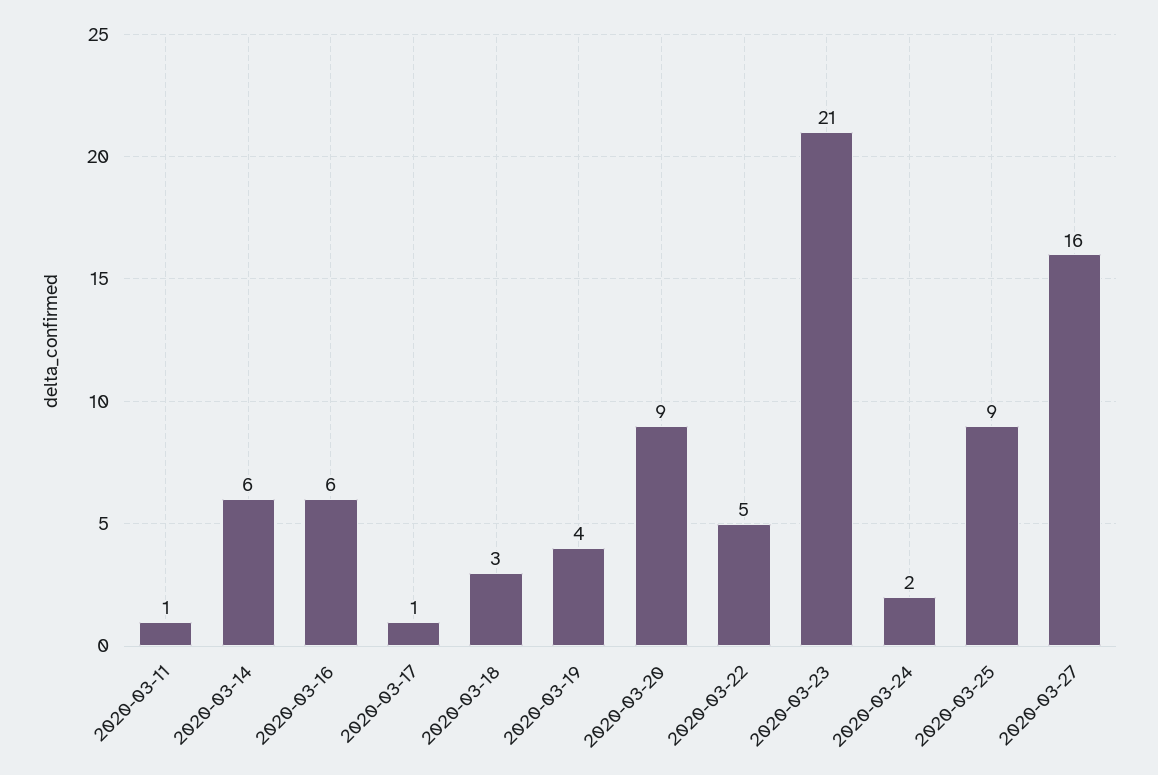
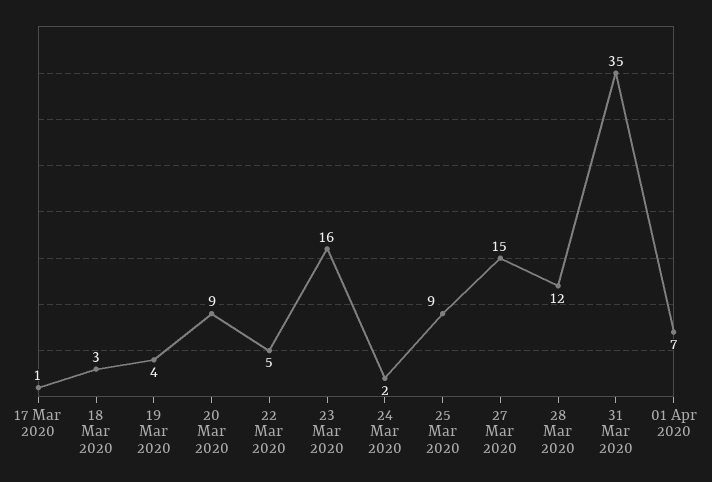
2020-03-11: 1 -> none
2020-03-14: 6 -> none
2020-03-16: 6 -> none
2020-03-23: 21 -> 16
2020-03-27: 16 -> 15
28 Mar 2020: none -> 12
31 Mar 2020: none -> 35
01 Apr 2020: none -> 7

